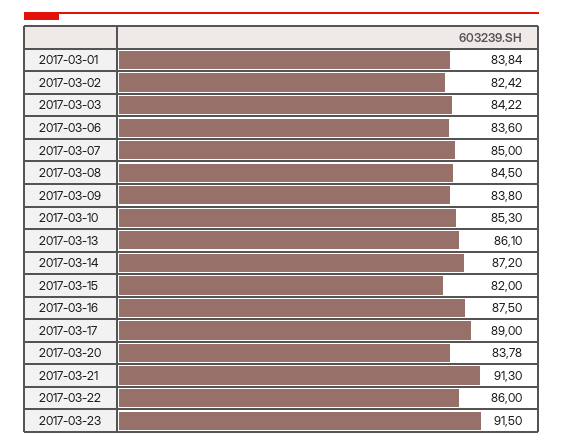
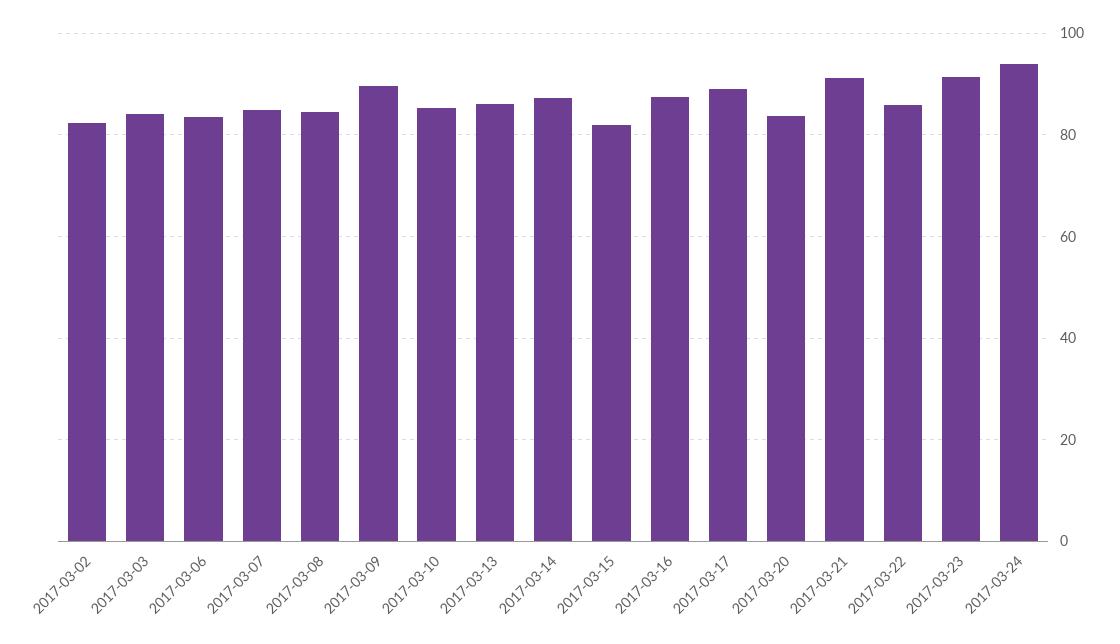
2017-03-01: 83.84 -> none
2017-03-09: 83.8 -> 90
2017-03-24: none -> 94

